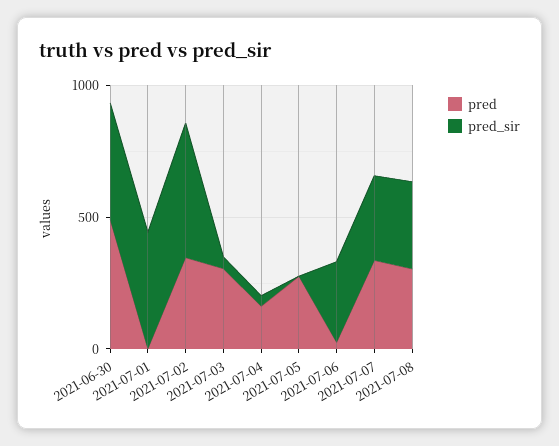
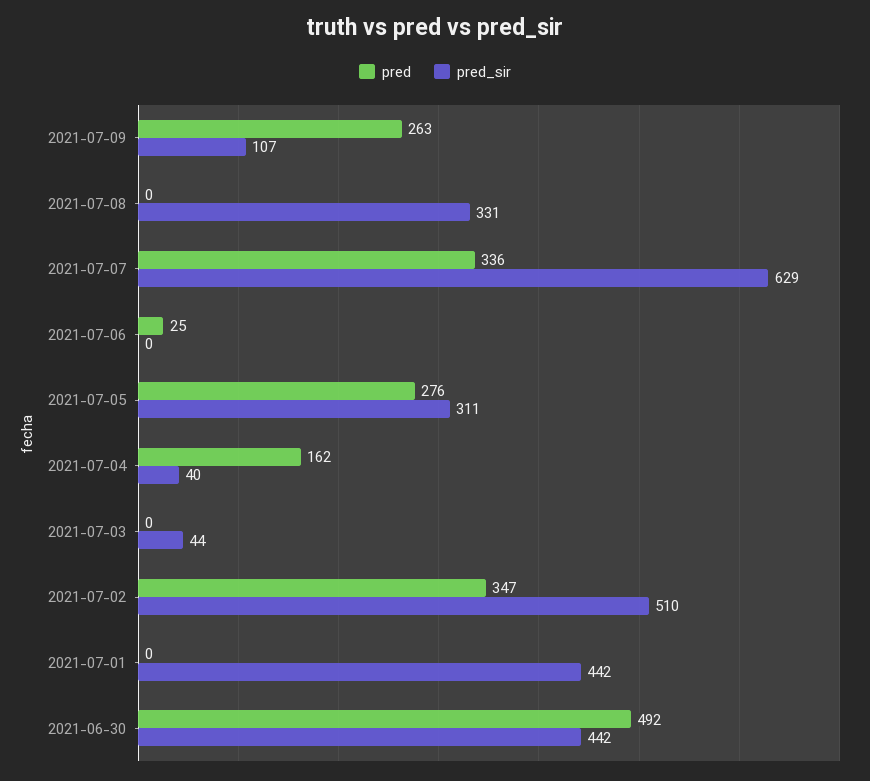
pred, 2021-07-03: 300 -> 0
pred_sir, 2021-07-05: 0 -> 311
pred_sir, 2021-07-06: 300 -> 0
pred_sir, 2021-07-07: 300 -> 629
pred, 2021-07-08: 300 -> 0
pred, 2021-07-09: none -> 263
pred_sir, 2021-07-09: none -> 107

